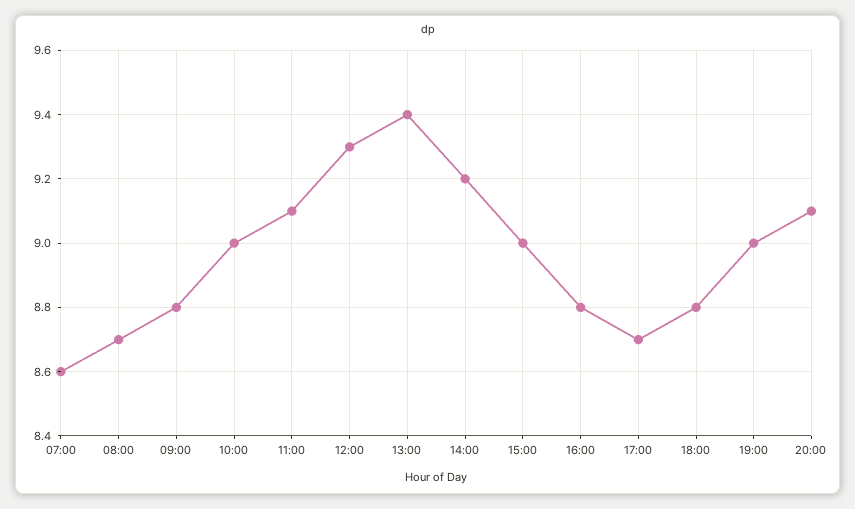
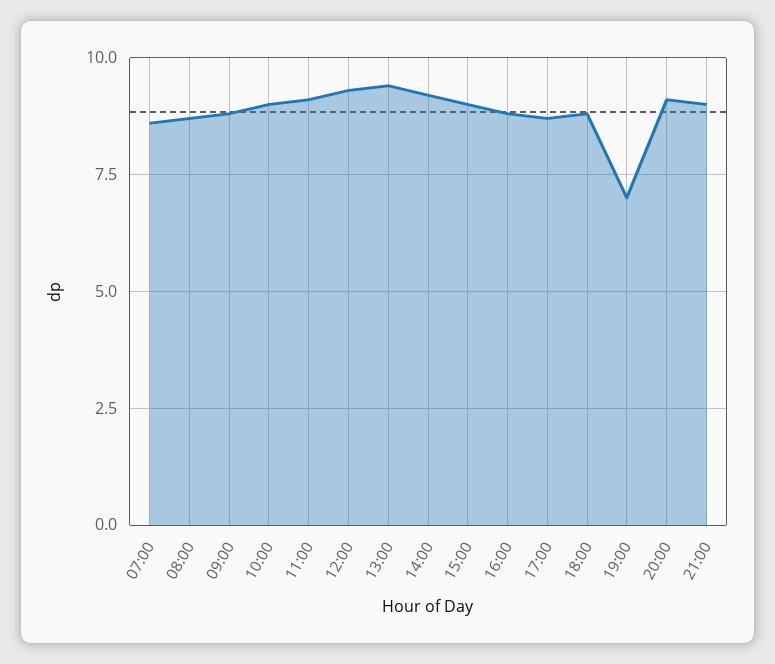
19:00: 9 -> 7
21:00: none -> 9

